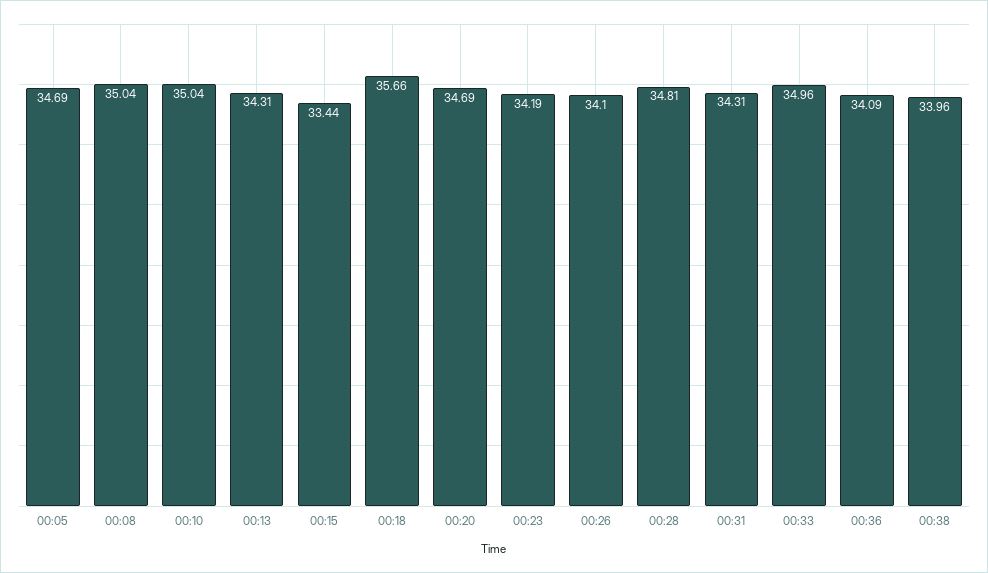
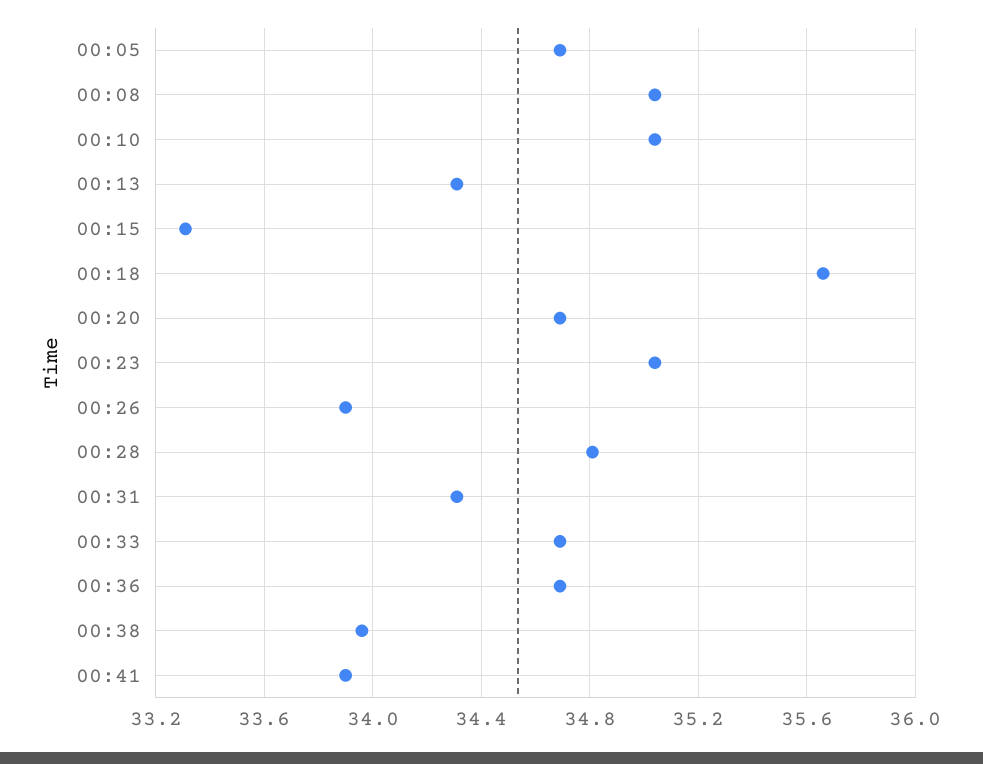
00:15: 33.44 -> 33.3
00:23: 34.19 -> 35.05
00:26: 34.1 -> 33.9
00:33: 34.96 -> 34.7
00:36: 34.09 -> 34.7
00:41: none -> 33.9

